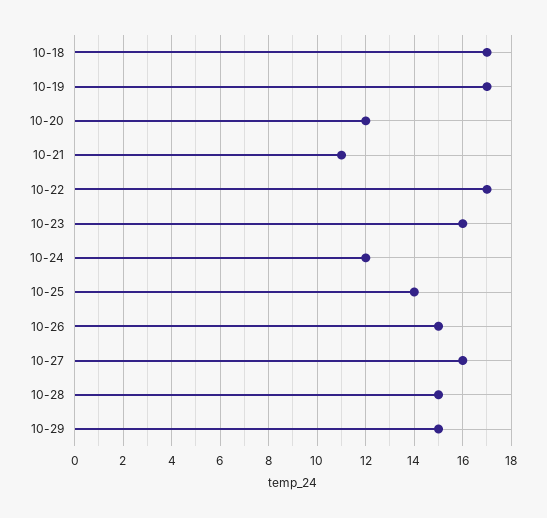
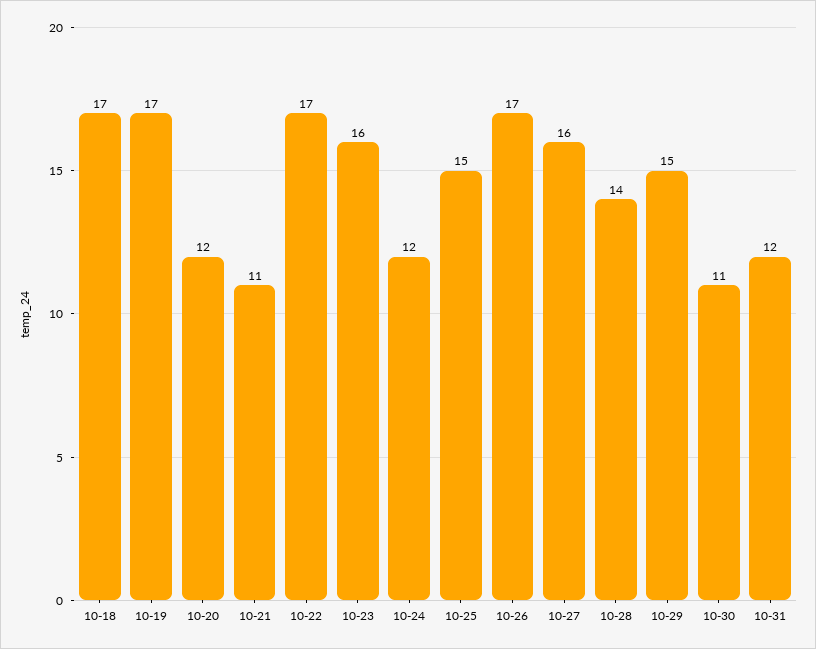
10-25: 14 -> 15
10-26: 15 -> 17
10-28: 15 -> 14
10-30: none -> 11
10-31: none -> 12

